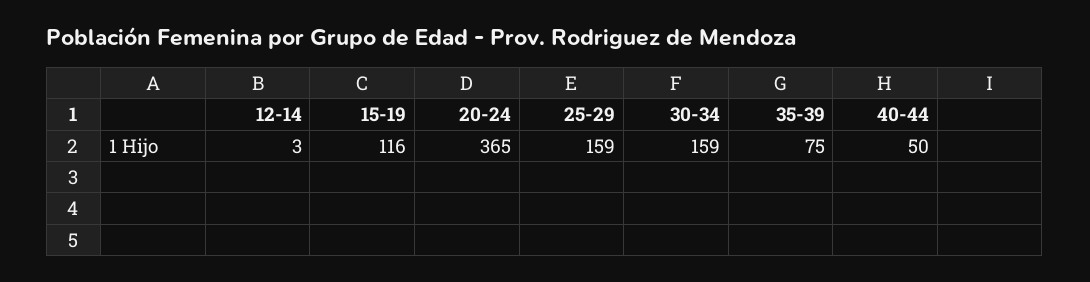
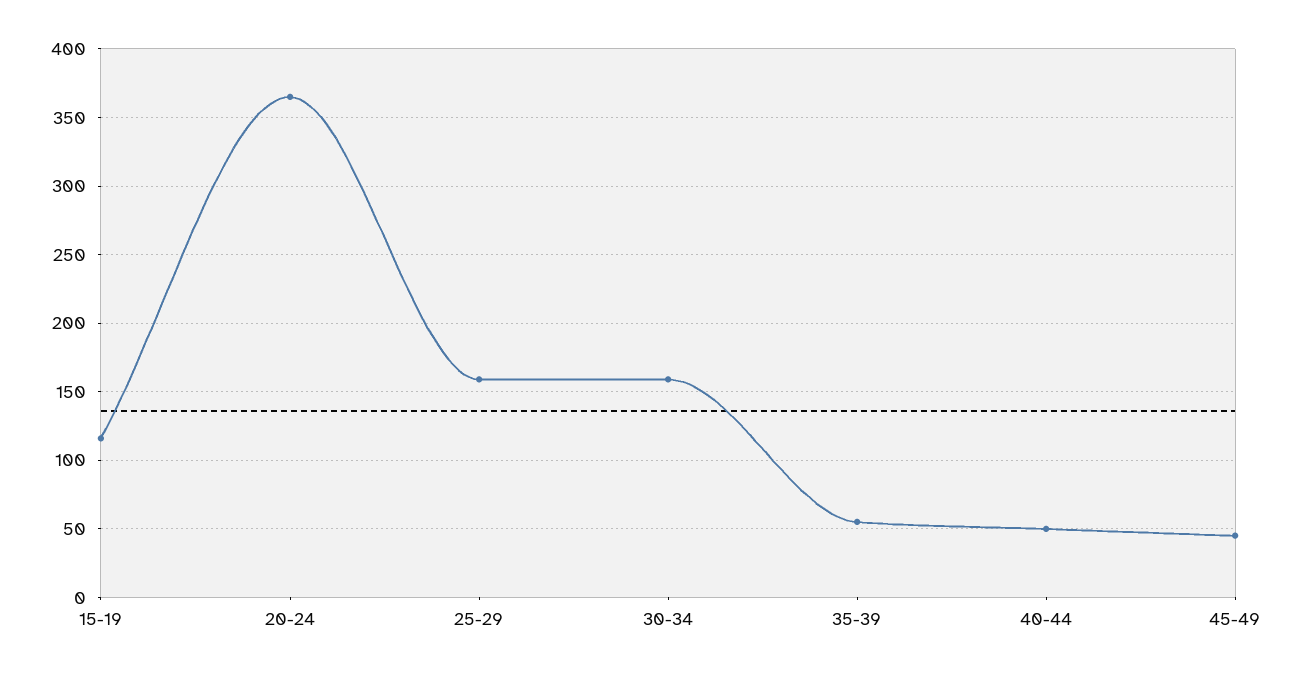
12-14: 3 -> none
35-39: 75 -> 55
45-49: none -> 45

